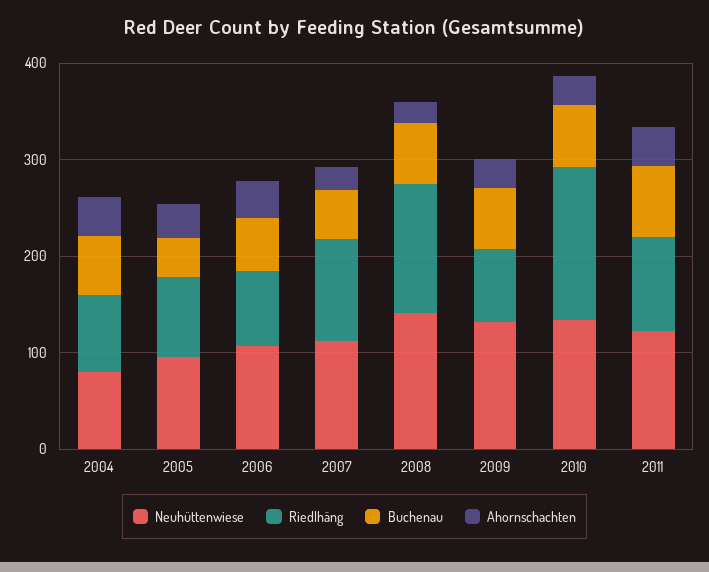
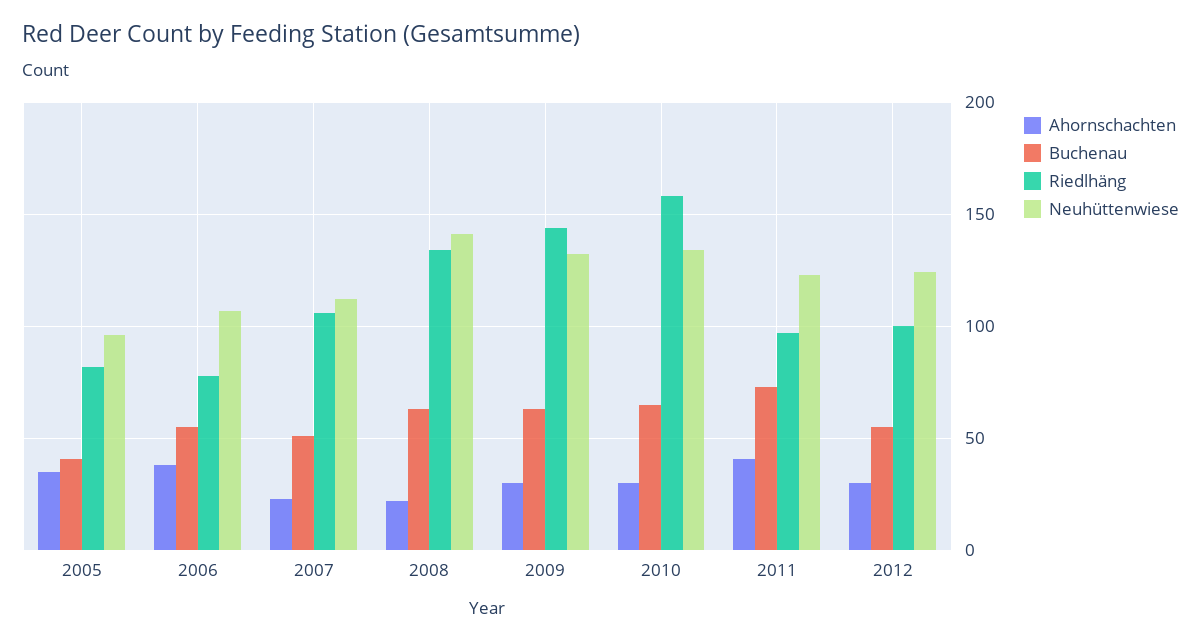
Neuhüttenwiese, 2004: 80 -> none
Riedlhäng, 2004: 80 -> none
Buchenau, 2004: 60 -> none
Ahornschachten, 2004: 40 -> none
Riedlhäng, 2009: 80 -> 145
Ahornschachten, 2012: none -> 30
Buchenau, 2012: none -> 55
Riedlhäng, 2012: none -> 100
Neuhüttenwiese, 2012: none -> 125

